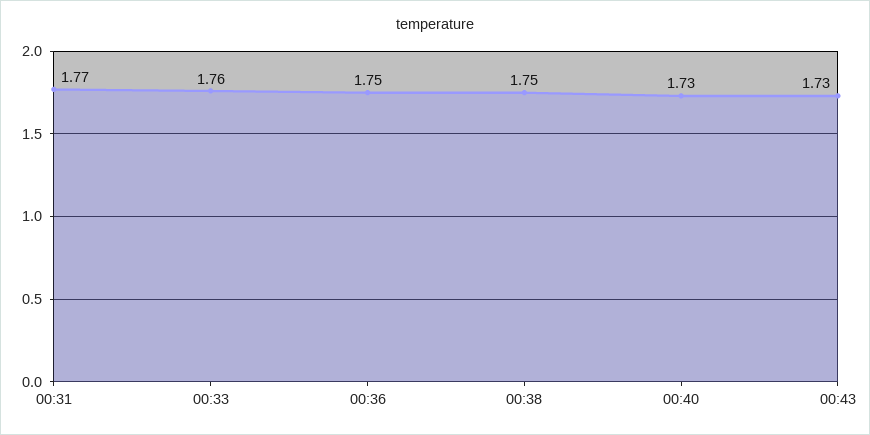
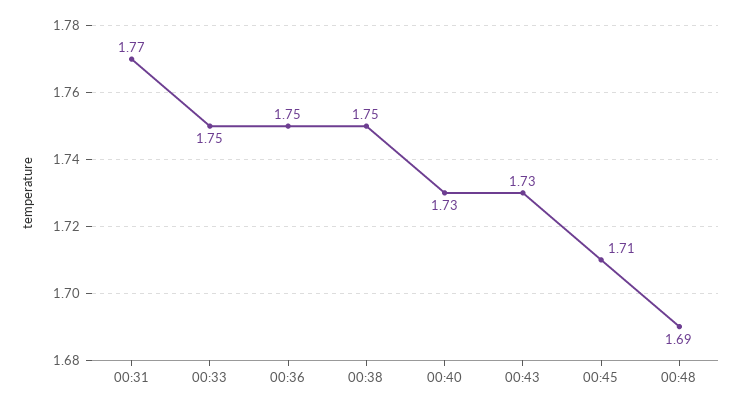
00:33: 1.76 -> 1.75
00:45: none -> 1.71
00:48: none -> 1.69

